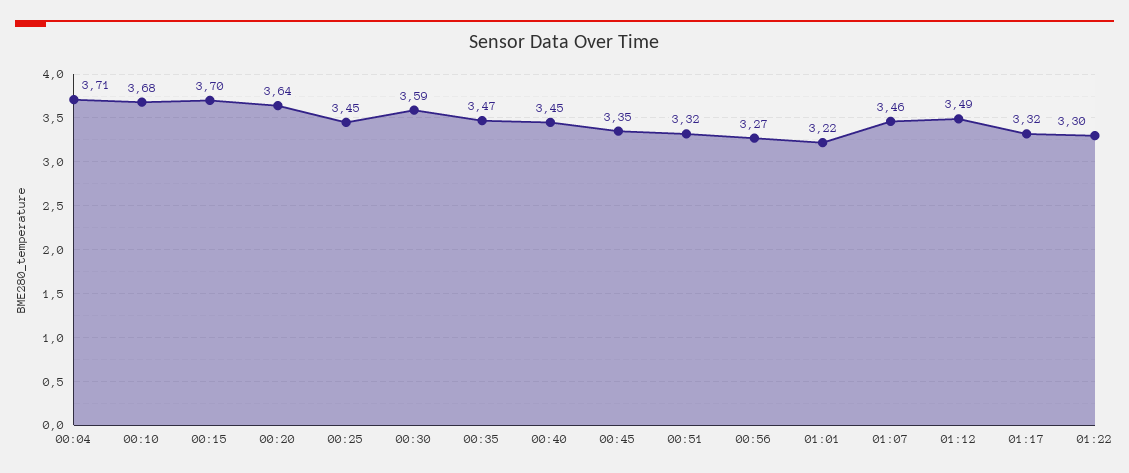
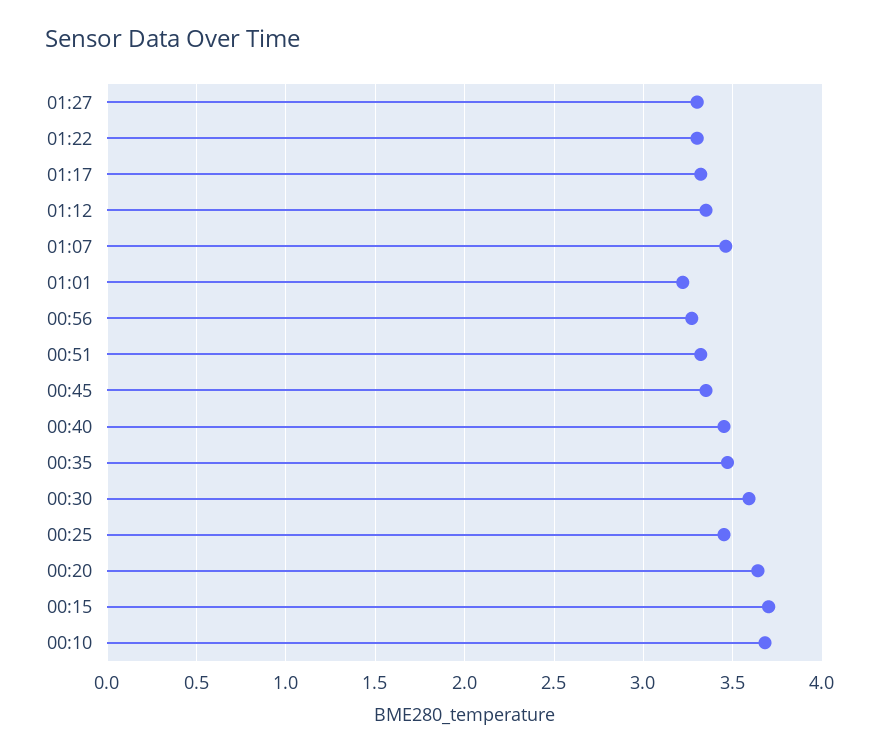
00:04: 3.71 -> none
01:12: 3.49 -> 3.35
01:27: none -> 3.3

